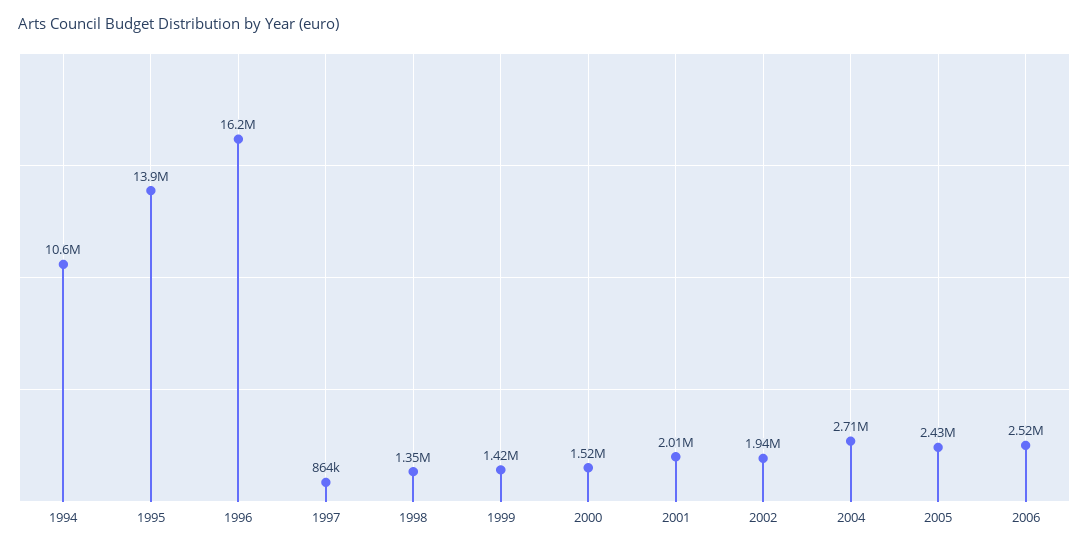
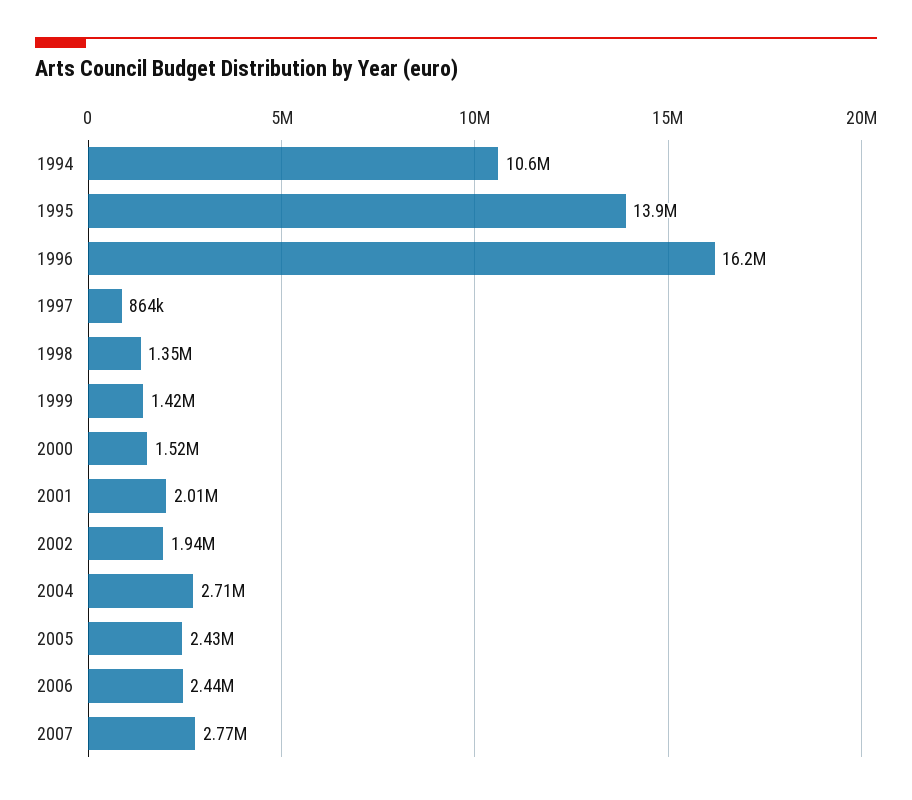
2006: 2520000 -> 2440000
2007: none -> 2770000

